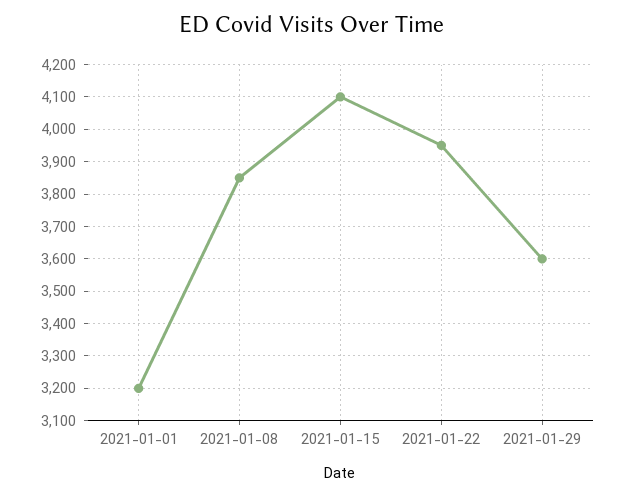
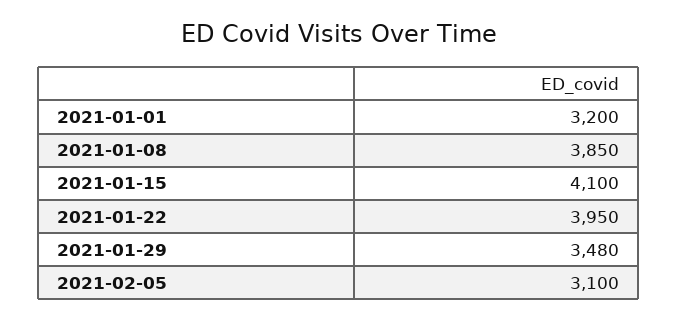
2021-01-29: 3600 -> 3480
2021-02-05: none -> 3100

